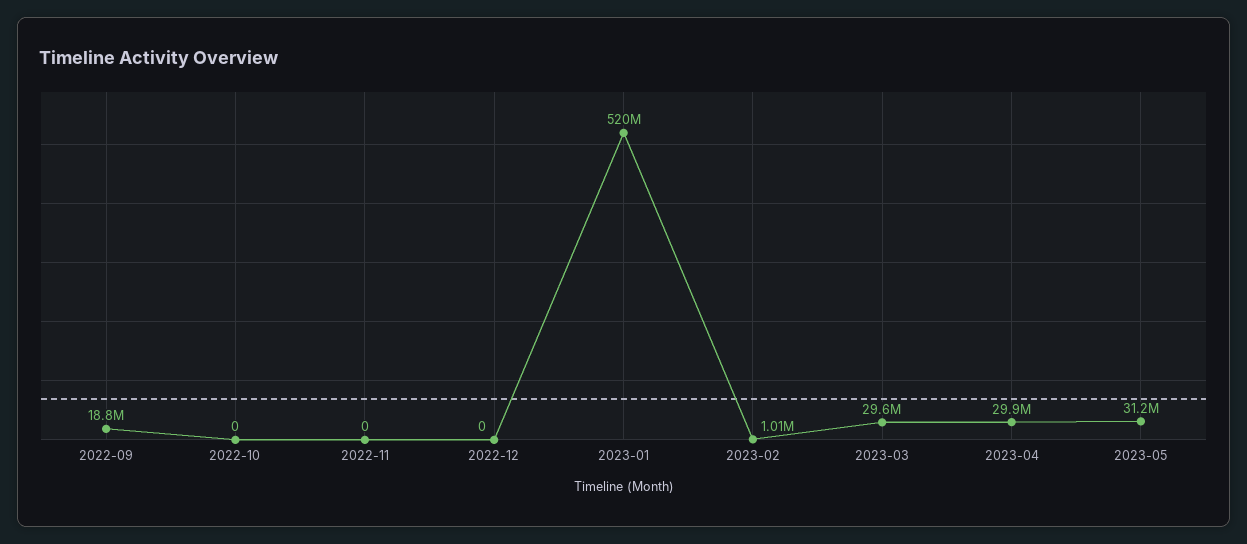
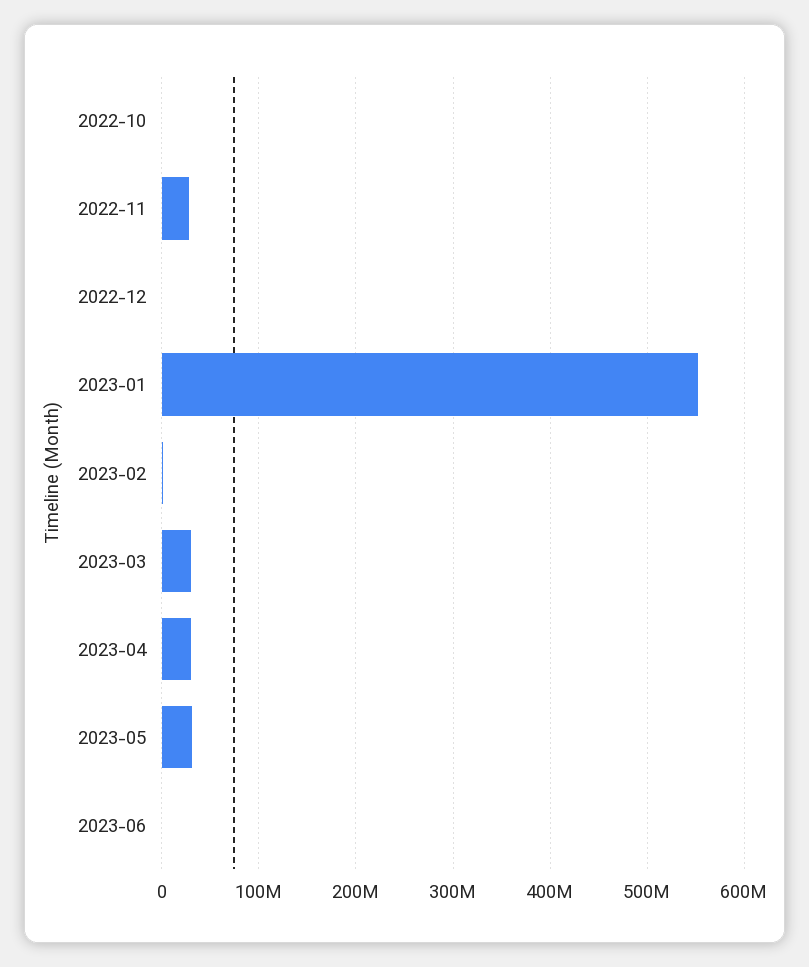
2022-09: 18800000 -> none
2022-11: 0 -> 30000000
2023-01: 520000000 -> 550000000
2023-06: none -> 0

